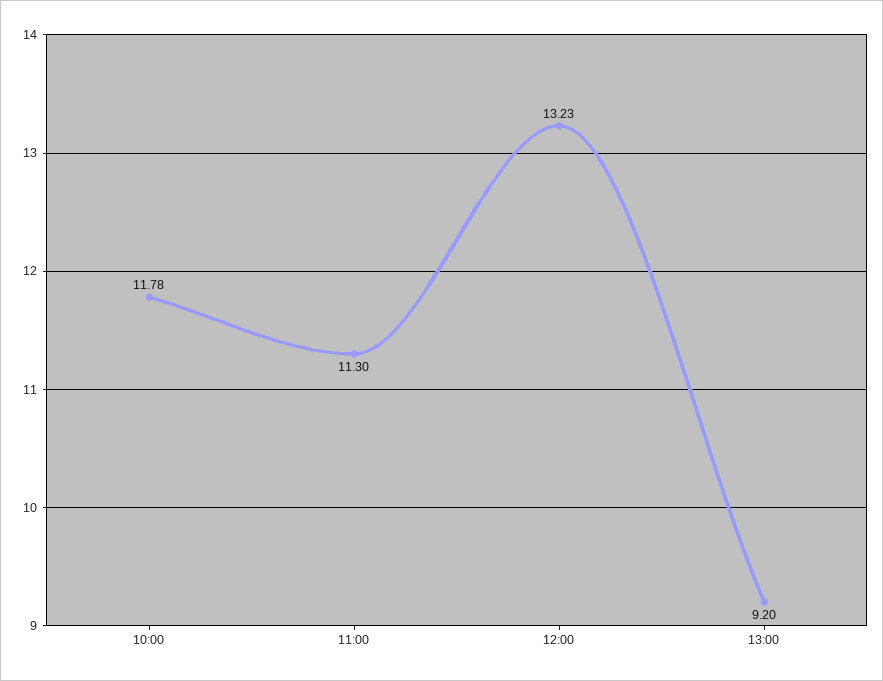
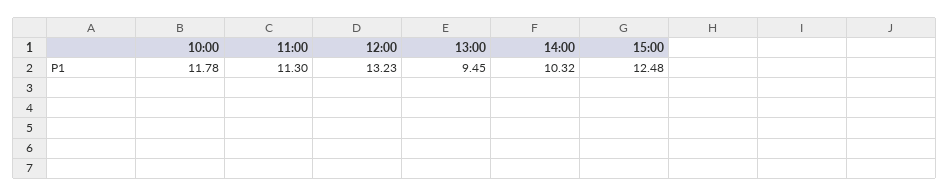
13:00: 9.2 -> 9.45
14:00: none -> 10.32
15:00: none -> 12.48

